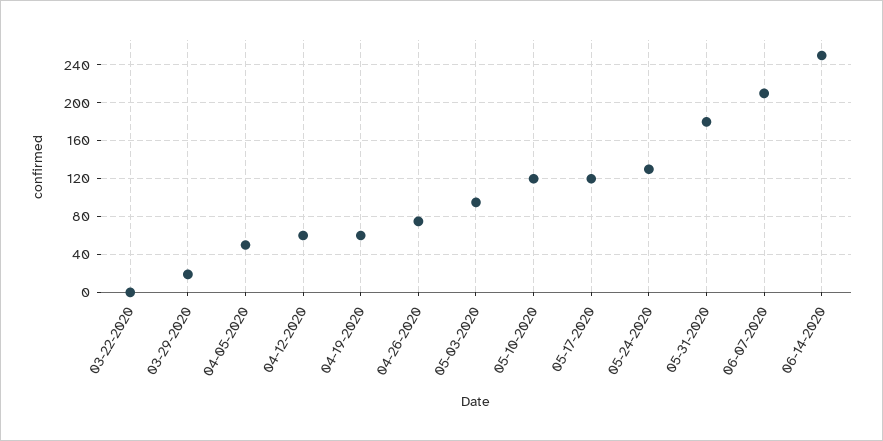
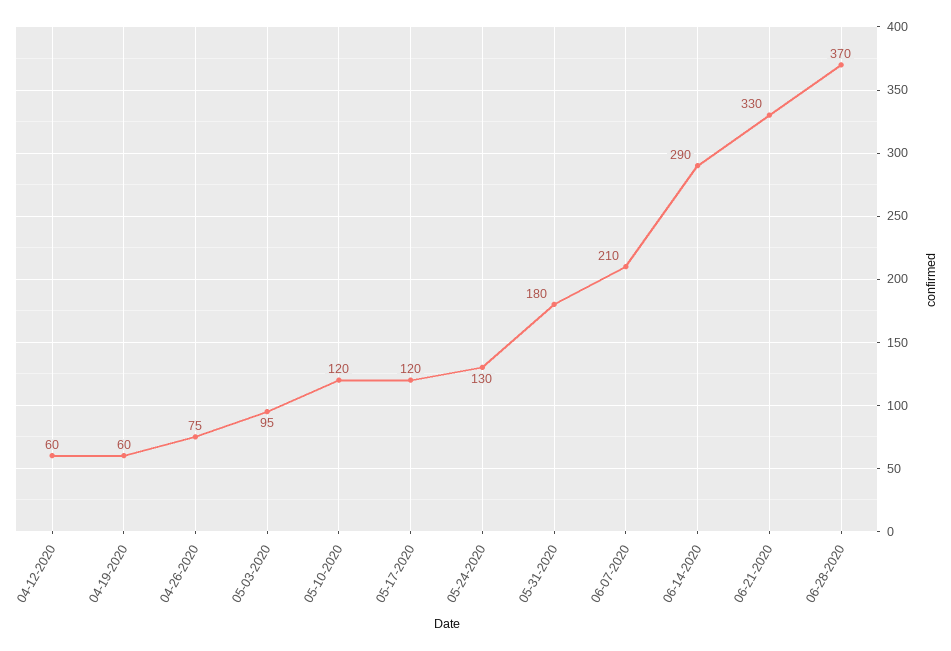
03-22-2020: 0 -> none
03-29-2020: 20 -> none
04-05-2020: 50 -> none
06-14-2020: 250 -> 290
06-21-2020: none -> 330
06-28-2020: none -> 370

